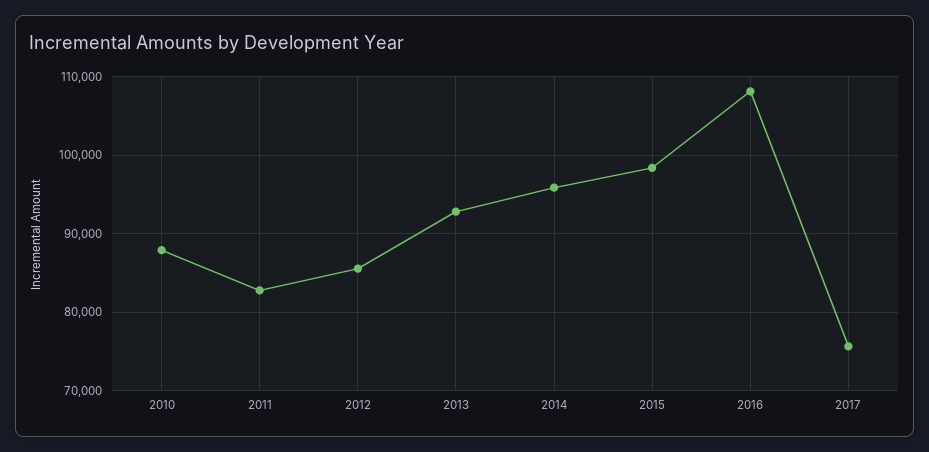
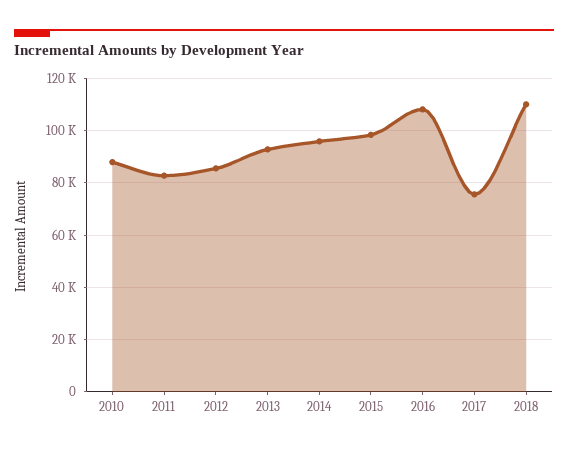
2018: none -> 110000

